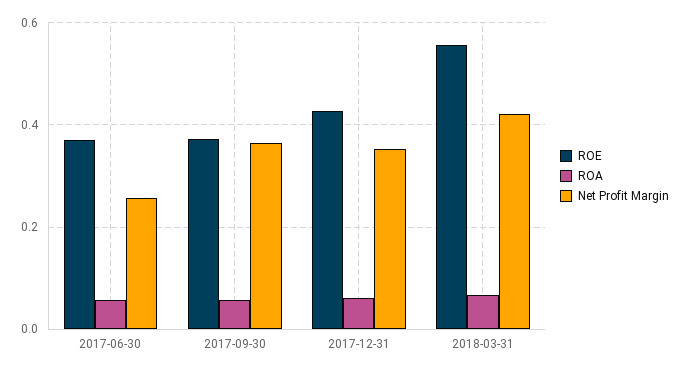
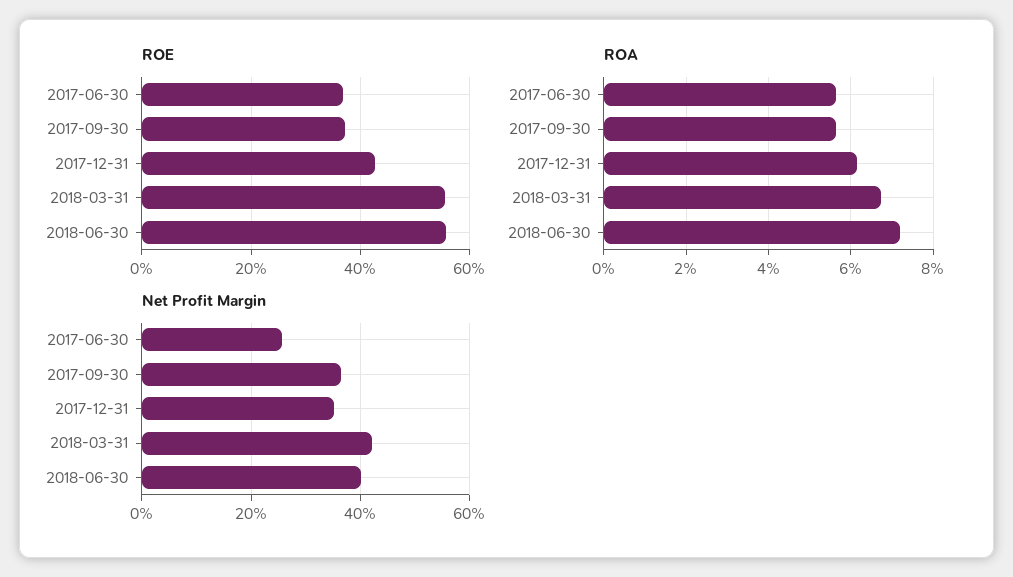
ROE, 2018-06-30: none -> 0.56
ROA, 2018-06-30: none -> 0.072
Net Profit Margin, 2018-06-30: none -> 0.4

